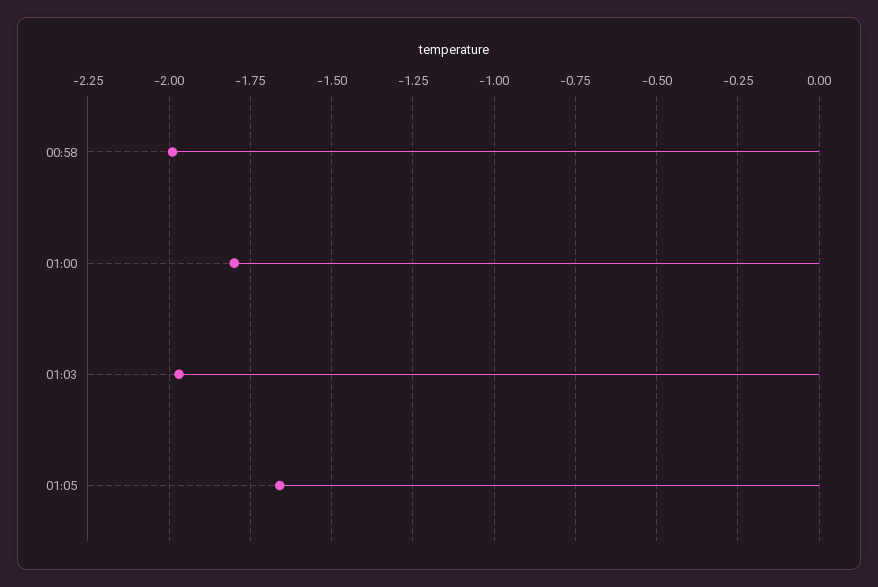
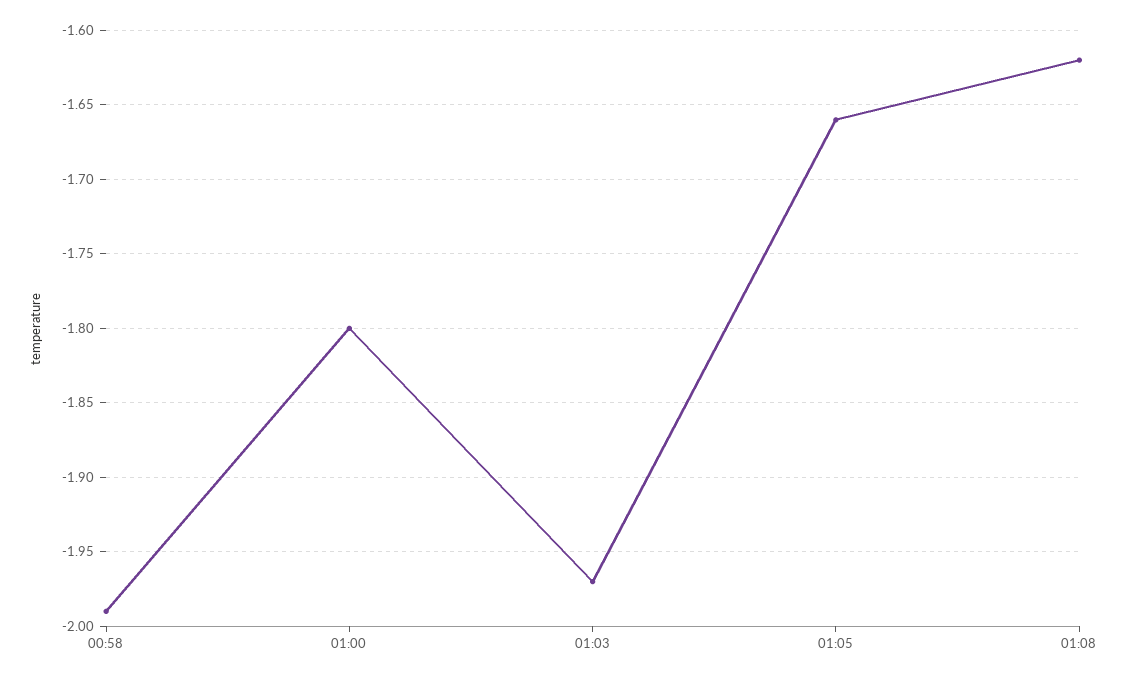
01:08: none -> -1.62

